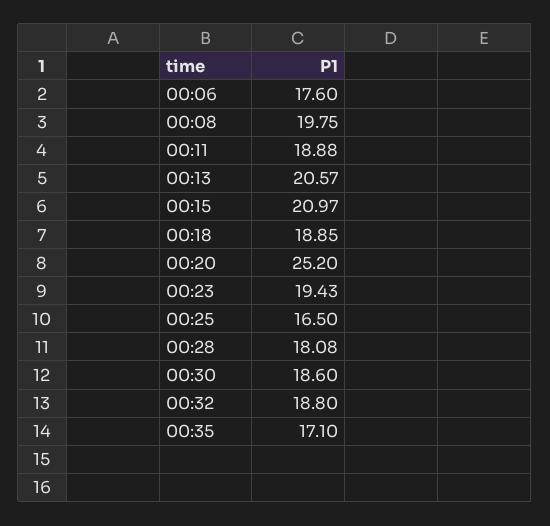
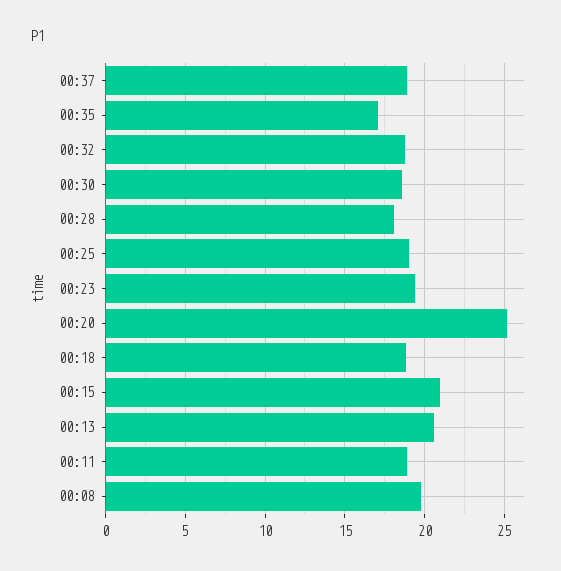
00:06: 17.6 -> none
00:25: 16.5 -> 19
00:37: none -> 19

